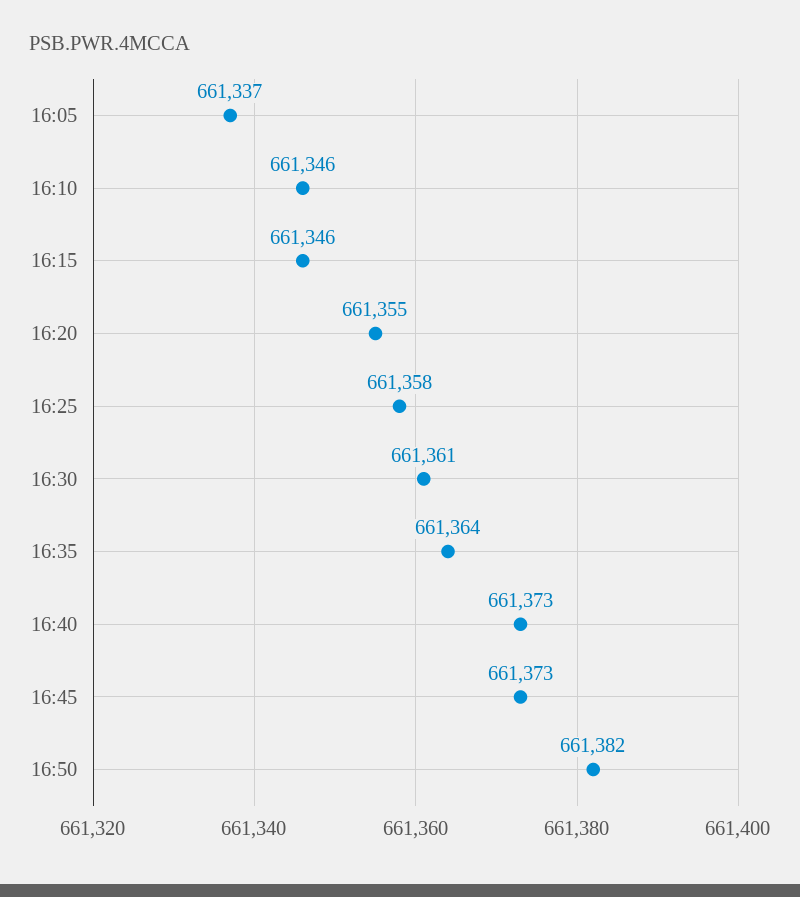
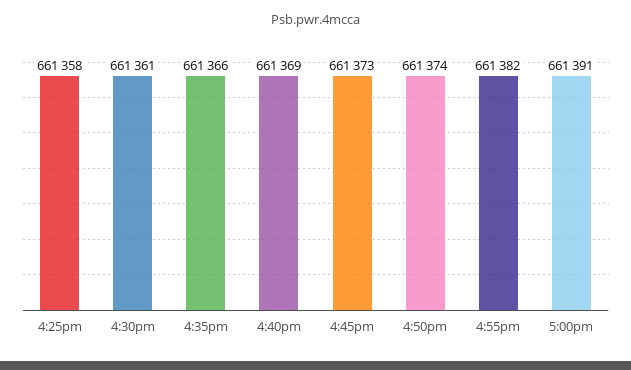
16:05: 661337 -> none
16:10: 661346 -> none
16:15: 661346 -> none
16:20: 661355 -> none
16:35: 661364 -> 661366
16:40: 661373 -> 661369
16:50: 661382 -> 661374
4:55pm: none -> 661382
5:00pm: none -> 661391

